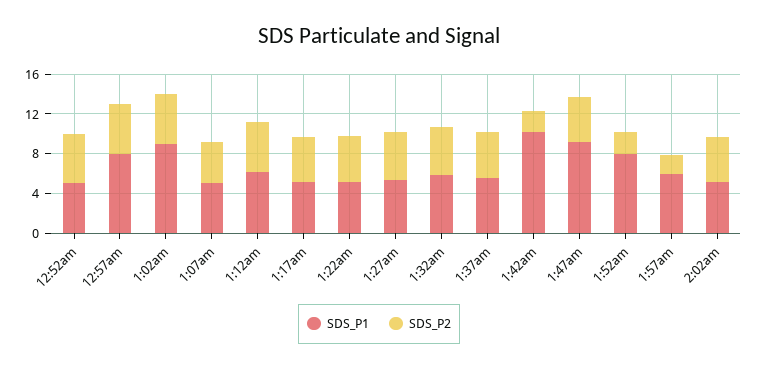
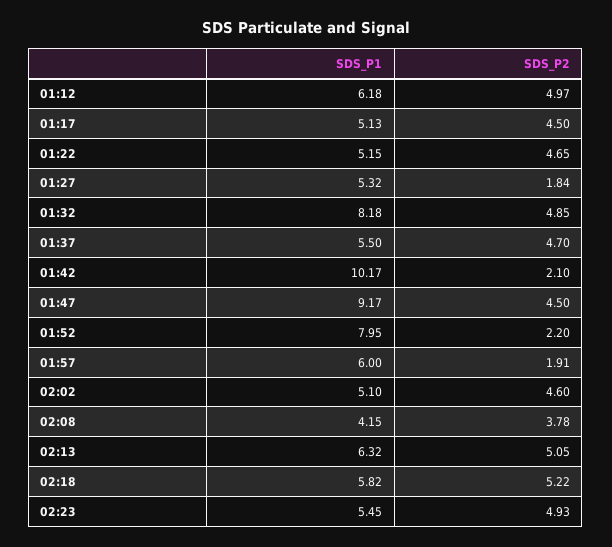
SDS_P1, 12:52am: 5 -> none
SDS_P2, 12:52am: 5 -> none
SDS_P1, 12:57am: 8 -> none
SDS_P2, 12:57am: 5 -> none
SDS_P1, 1:02am: 9 -> none
SDS_P2, 1:02am: 5 -> none
SDS_P1, 1:07am: 5 -> none
SDS_P2, 1:07am: 4 -> none
SDS_P2, 1:27am: 5 -> 1.84
SDS_P1, 1:32am: 6 -> 8.18
SDS_P1, 02:08: none -> 4.15
SDS_P2, 02:08: none -> 3.78
SDS_P1, 02:13: none -> 6.32
SDS_P2, 02:13: none -> 5.05
SDS_P1, 02:18: none -> 5.82
SDS_P2, 02:18: none -> 5.22
SDS_P1, 02:23: none -> 5.45
SDS_P2, 02:23: none -> 4.93

